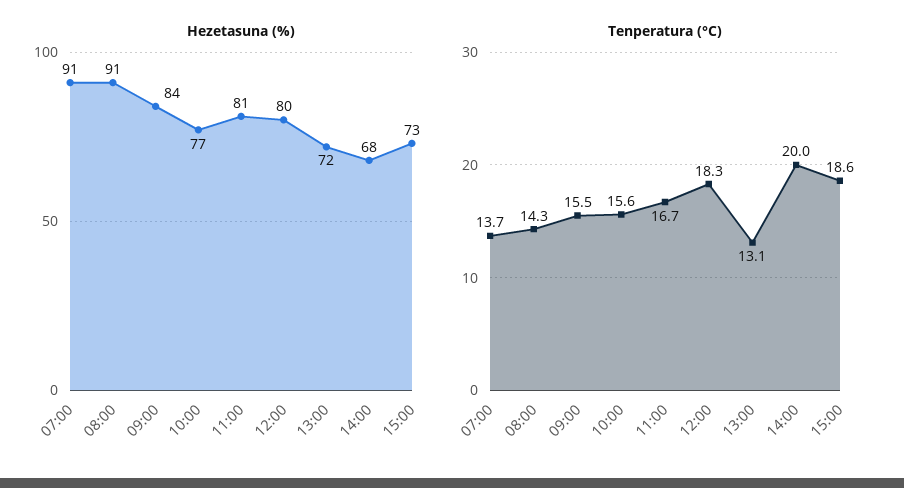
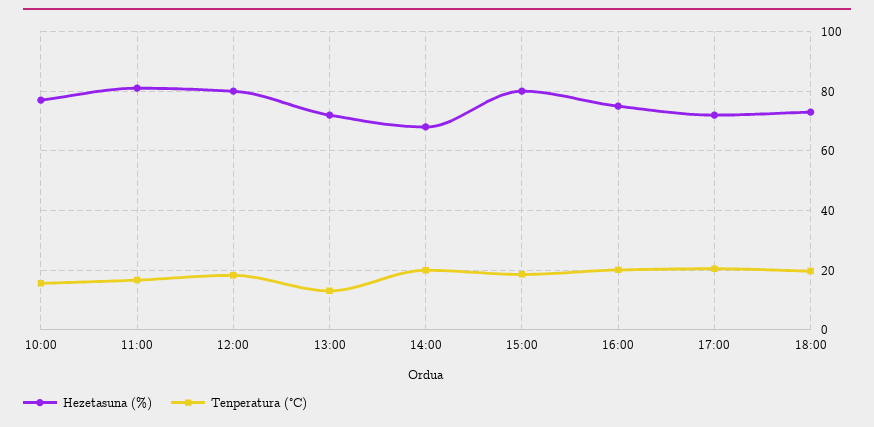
Hezetasuna (%), 07:00: 91 -> none
Hezetasuna (%), 08:00: 91 -> none
Hezetasuna (%), 09:00: 84 -> none
Hezetasuna (%), 15:00: 73 -> 80
Tenperatura (°C), 07:00: 13.7 -> none
Tenperatura (°C), 08:00: 14.3 -> none
Tenperatura (°C), 09:00: 15.5 -> none
Hezetasuna (%), 16:00: none -> 75
Tenperatura (°C), 16:00: none -> 20
Hezetasuna (%), 17:00: none -> 72.5
Tenperatura (°C), 17:00: none -> 20
Hezetasuna (%), 18:00: none -> 72.5
Tenperatura (°C), 18:00: none -> 20

